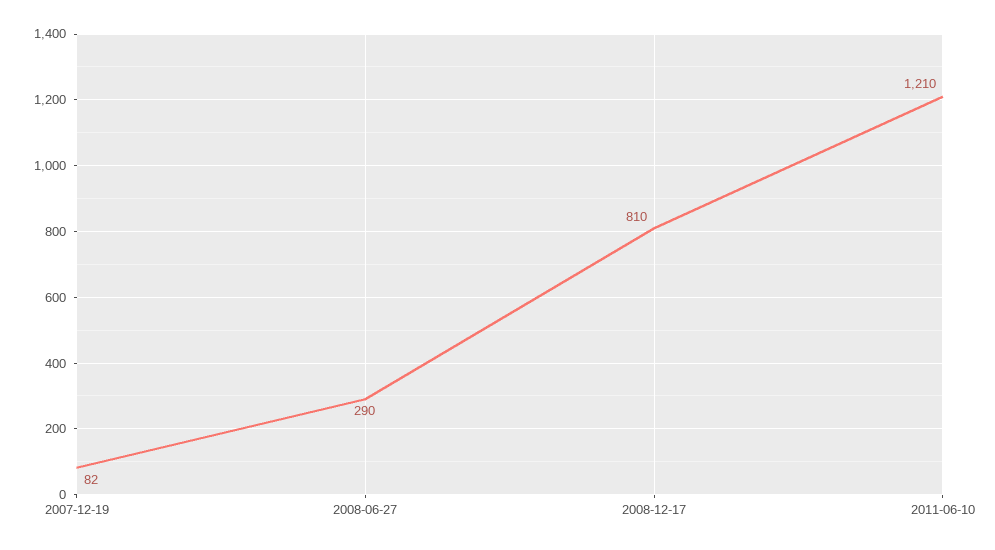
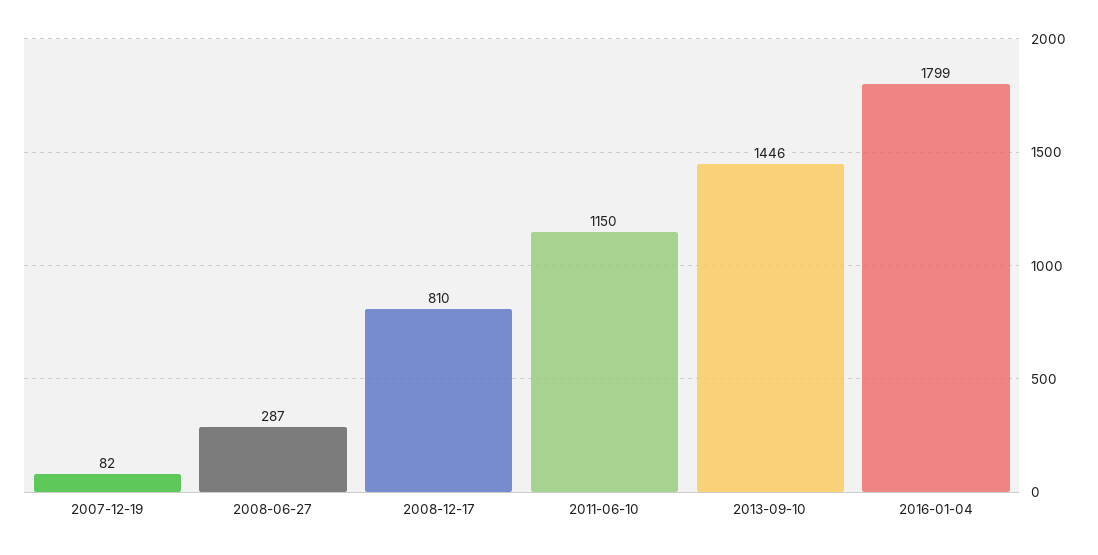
2008-06-27: 290 -> 287
2011-06-10: 1210 -> 1150
2013-09-10: none -> 1446
2016-01-04: none -> 1799

